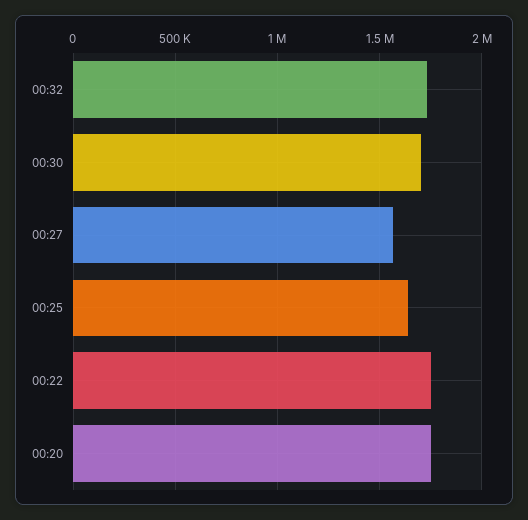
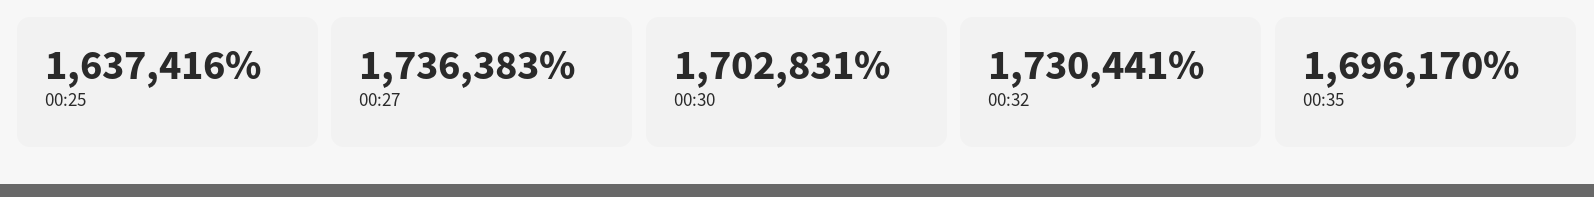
00:27: 1550000 -> 1736383
00:22: 1750000 -> none
00:20: 1750000 -> none
00:35: none -> 1696170

